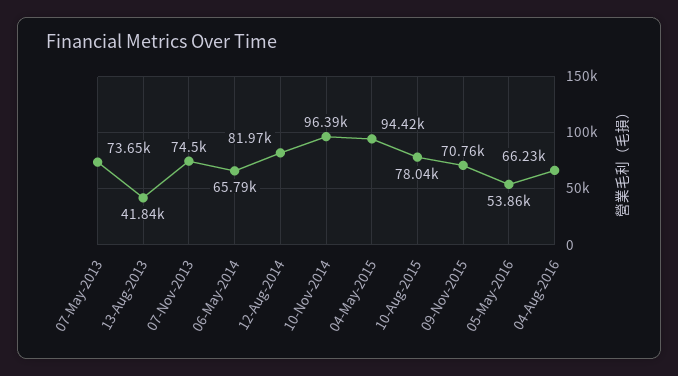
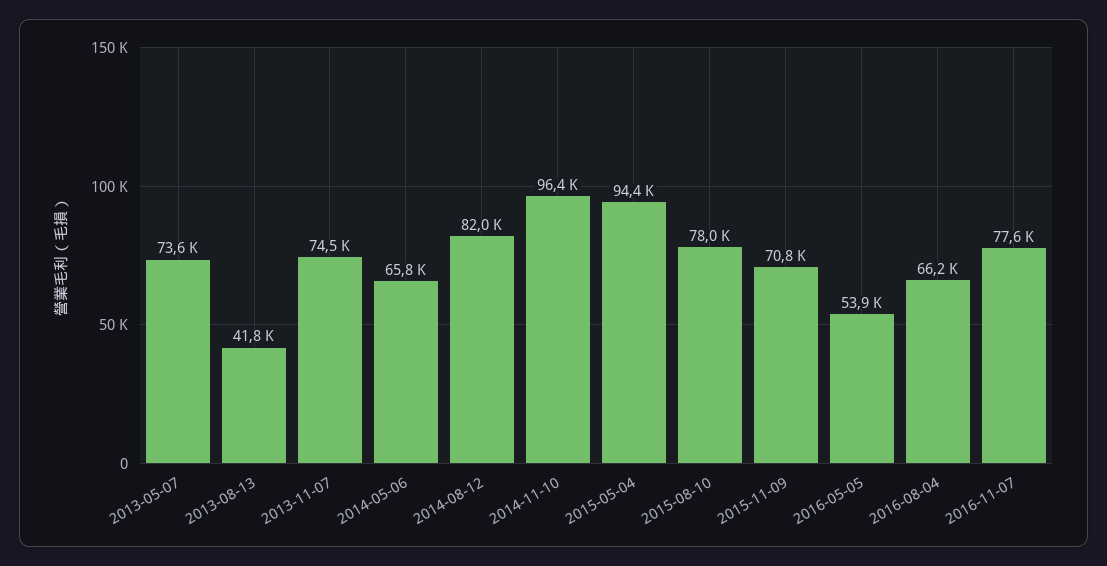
2016-11-07: none -> 77600

